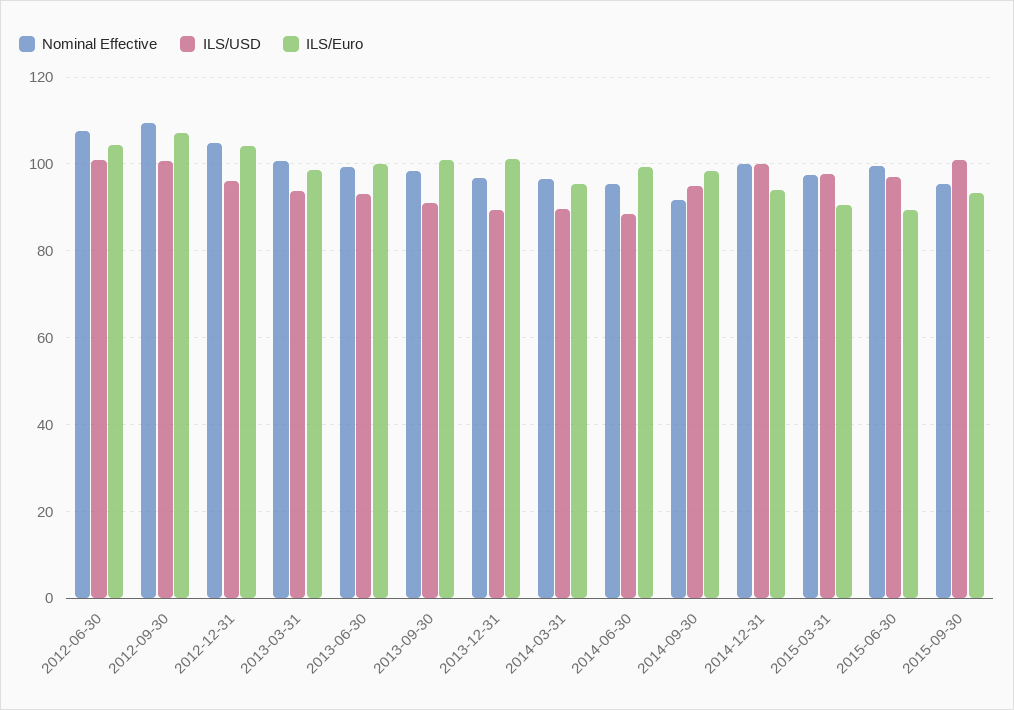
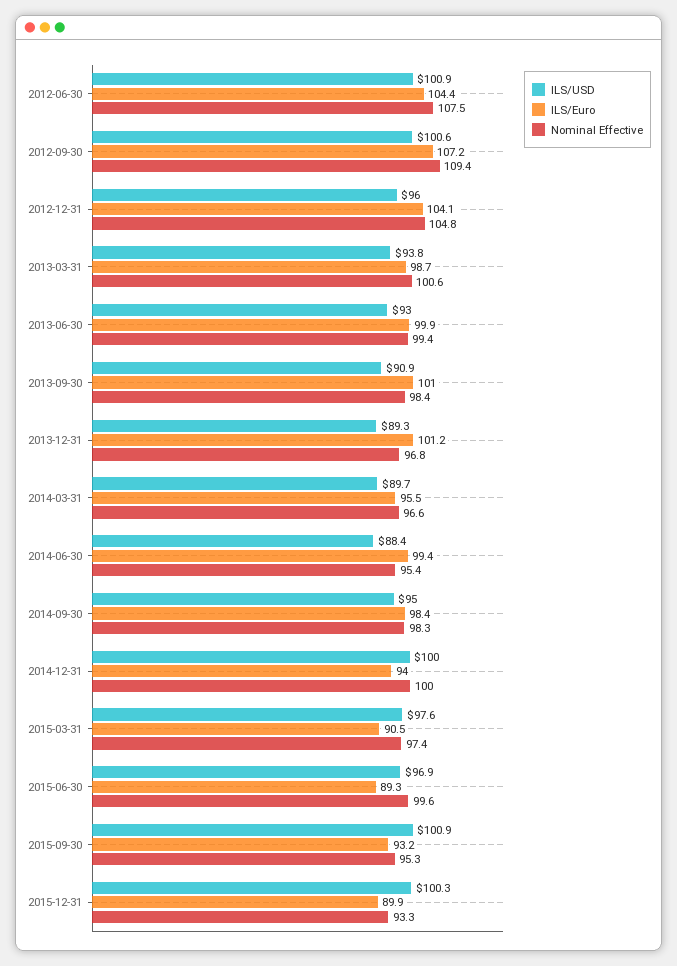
Nominal Effective, 2014-09-30: 92 -> 98.3
ILS/USD, 2015-12-31: none -> 100.3
ILS/Euro, 2015-12-31: none -> 89.9
Nominal Effective, 2015-12-31: none -> 93.3

